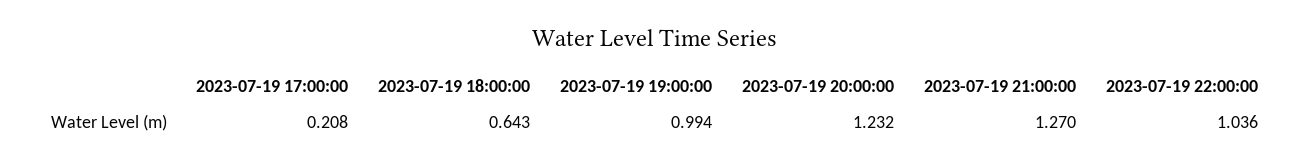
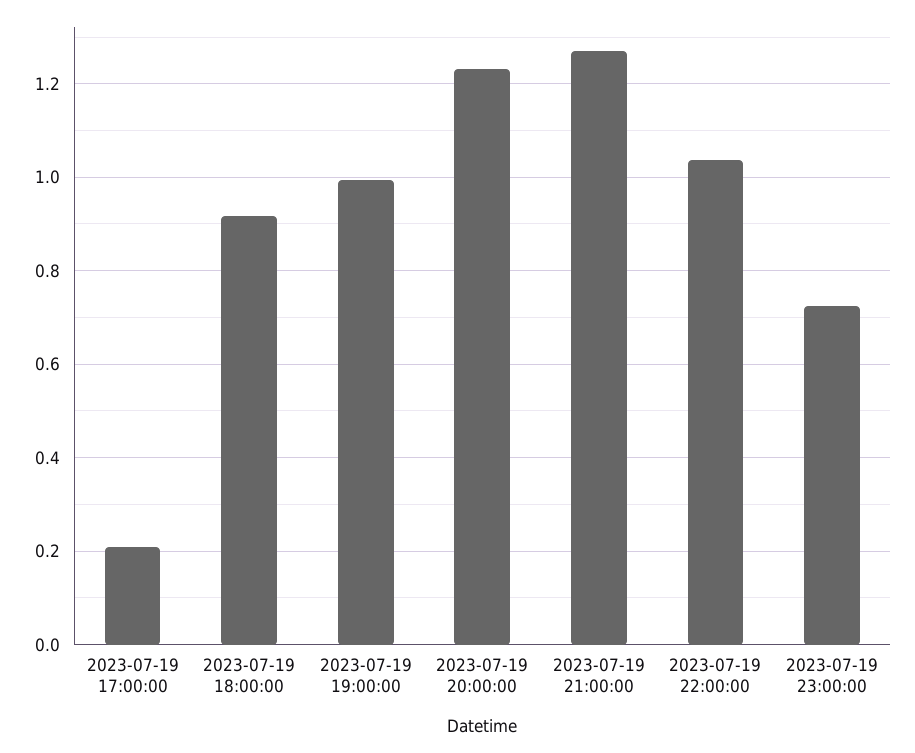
2023-07-19 18:00:00: 0.643 -> 0.92
2023-07-19 23:00:00: none -> 0.72

